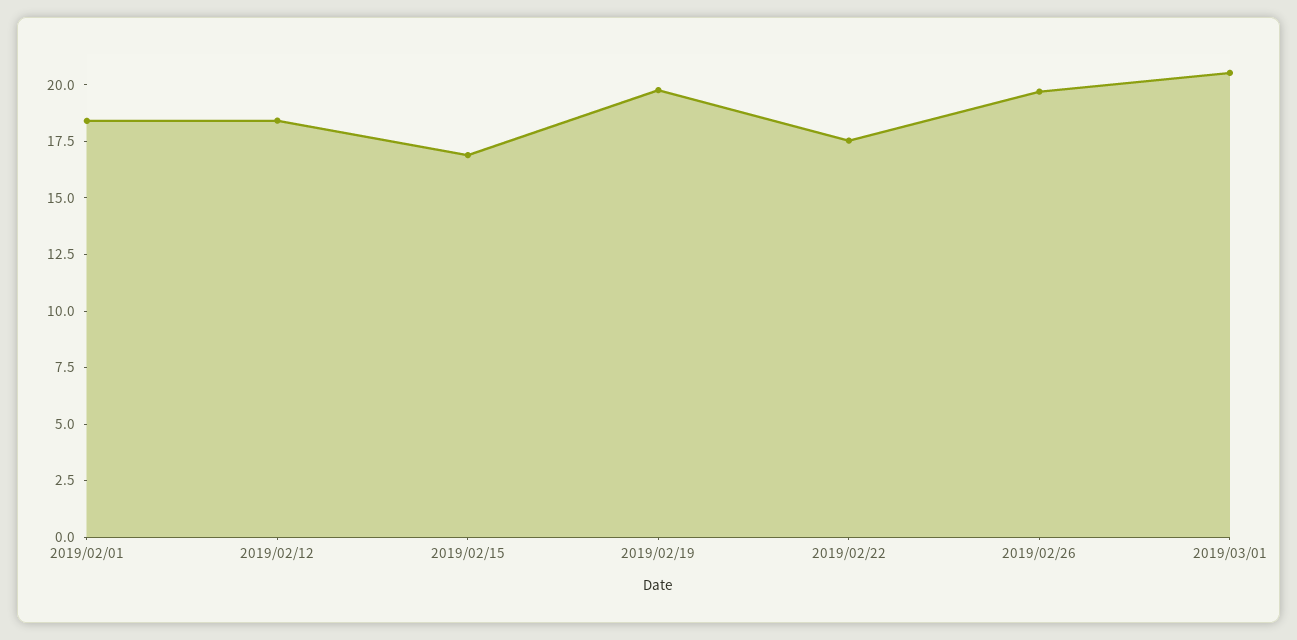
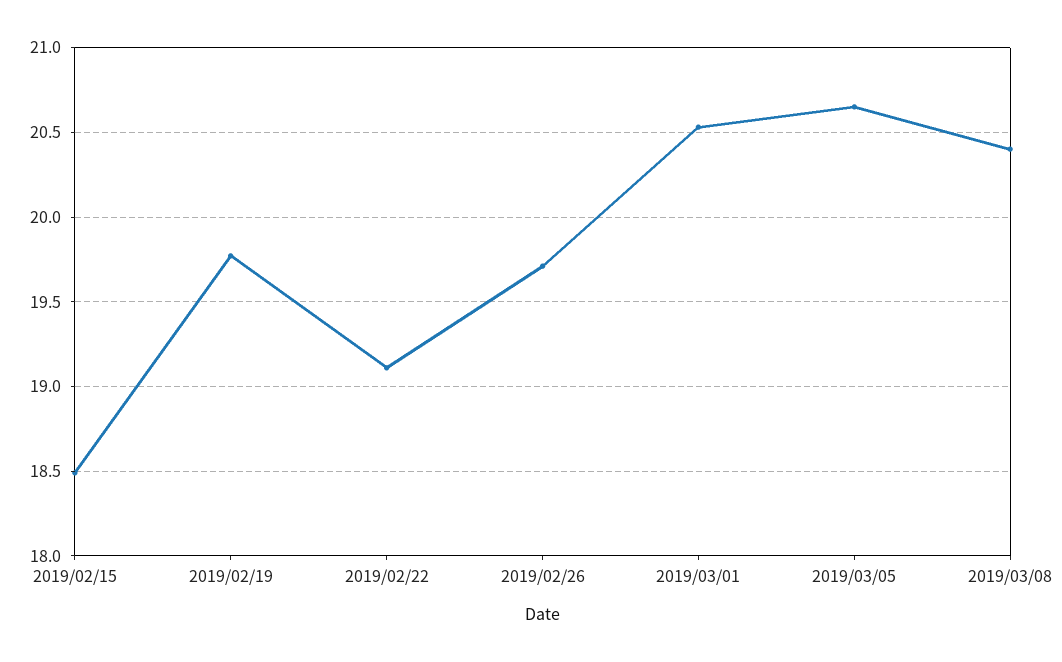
2019/02/01: 18.5 -> none
2019/02/12: 18.5 -> none
2019/02/15: 17 -> 18.5
2019/02/22: 17.5 -> 19.1
2019/03/05: none -> 20.65
2019/03/08: none -> 20.4

